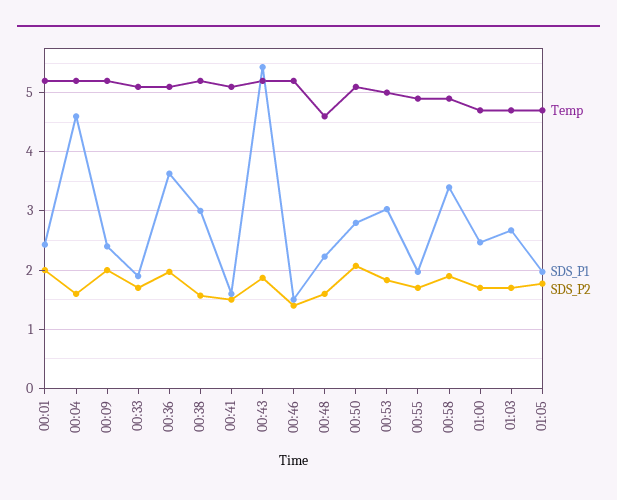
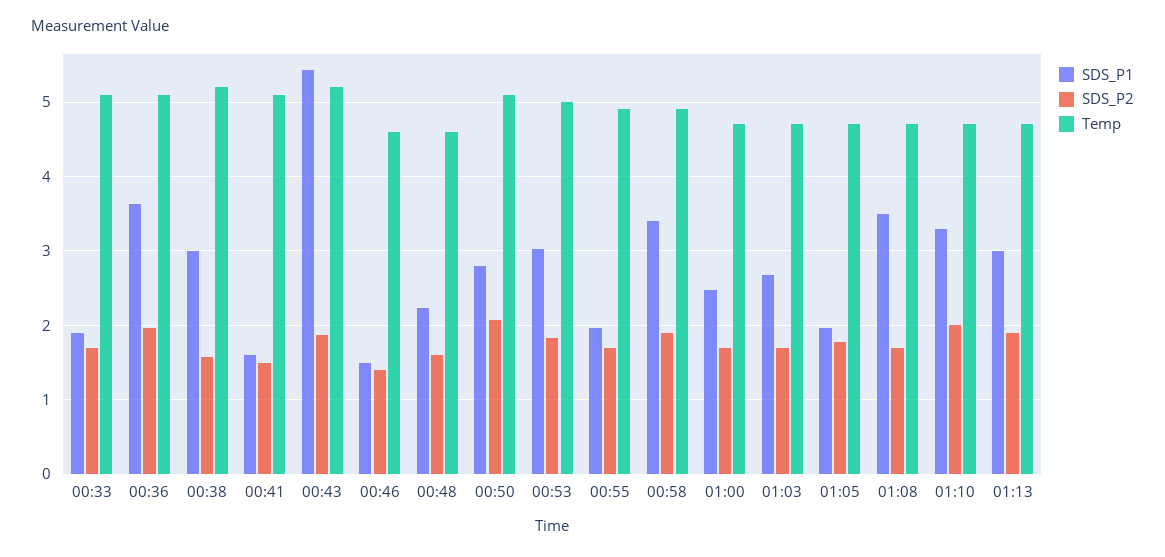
Temp, 00:01: 5.2 -> none
SDS_P1, 00:01: 2.4 -> none
SDS_P2, 00:01: 2 -> none
Temp, 00:04: 5.2 -> none
SDS_P1, 00:04: 4.6 -> none
SDS_P2, 00:04: 1.6 -> none
Temp, 00:09: 5.2 -> none
SDS_P1, 00:09: 2.4 -> none
SDS_P2, 00:09: 2 -> none
Temp, 00:46: 5.2 -> 4.6
SDS_P1, 01:08: none -> 3.5
SDS_P2, 01:08: none -> 1.7
Temp, 01:08: none -> 4.7
SDS_P1, 01:10: none -> 3.3
SDS_P2, 01:10: none -> 2
Temp, 01:10: none -> 4.7
SDS_P1, 01:13: none -> 3
SDS_P2, 01:13: none -> 1.9
Temp, 01:13: none -> 4.7

